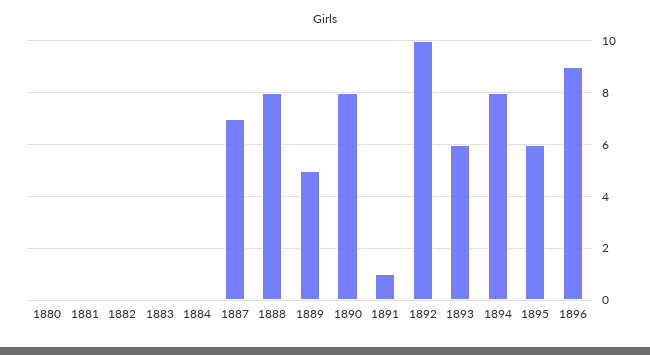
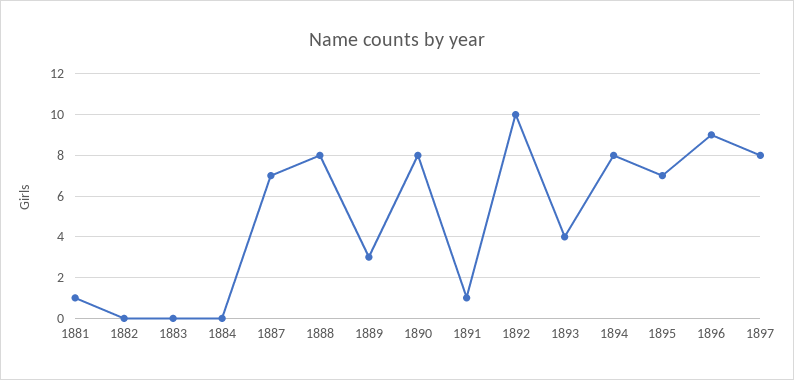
1880: 0 -> none
1881: 0 -> 1
1889: 5 -> 3
1893: 6 -> 4
1895: 6 -> 7
1897: none -> 8

